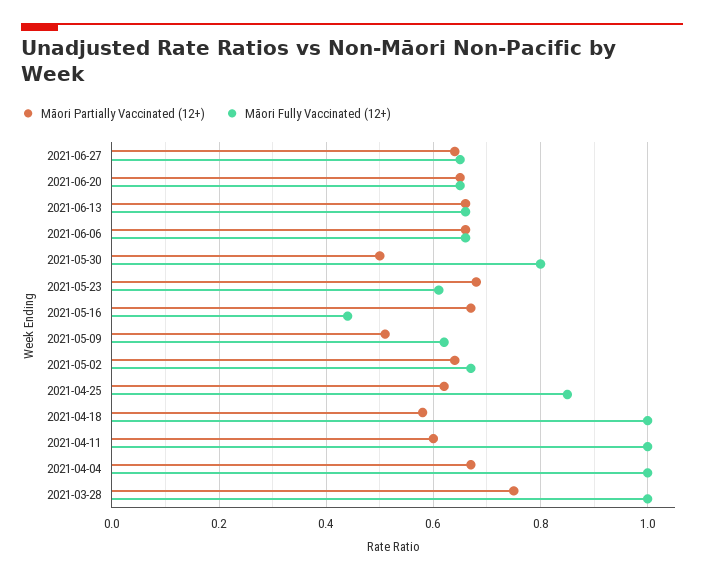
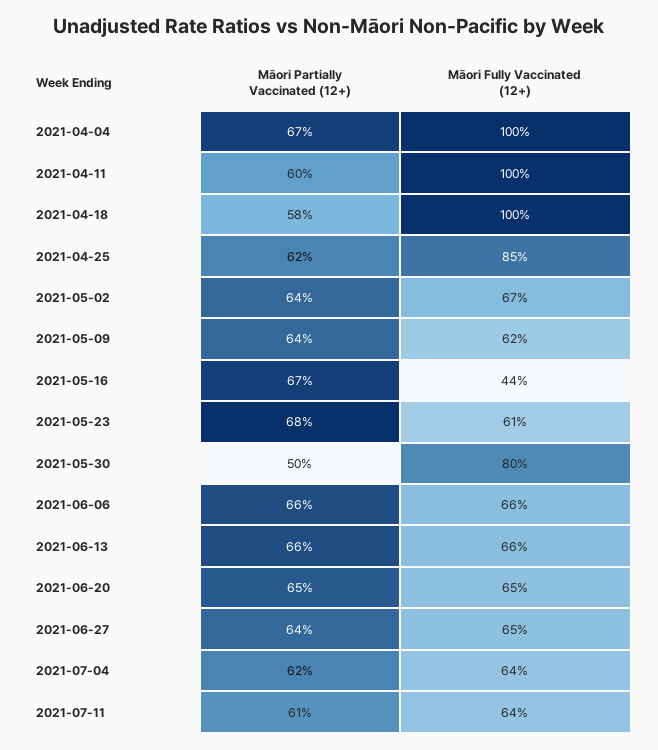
Māori Partially Vaccinated (12+), 2021-05-09: 0.5 -> 0.64
Māori Partially Vaccinated (12+), 2021-03-28: 0.75 -> none
Māori Fully Vaccinated (12+), 2021-03-28: 1 -> none
Māori Partially Vaccinated (12+), 2021-07-04: none -> 0.62
Māori Fully Vaccinated (12+), 2021-07-04: none -> 0.64
Māori Partially Vaccinated (12+), 2021-07-11: none -> 0.61
Māori Fully Vaccinated (12+), 2021-07-11: none -> 0.64

